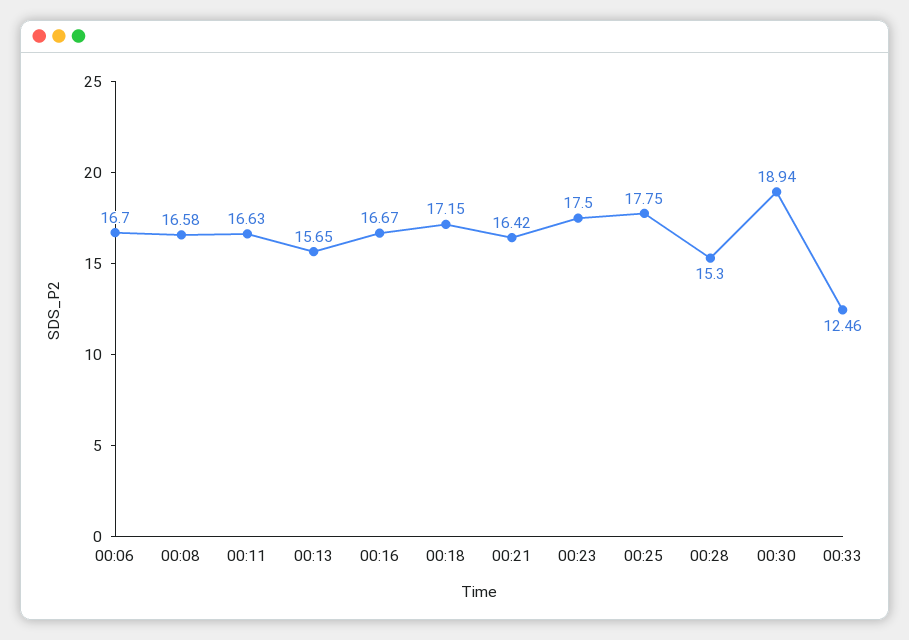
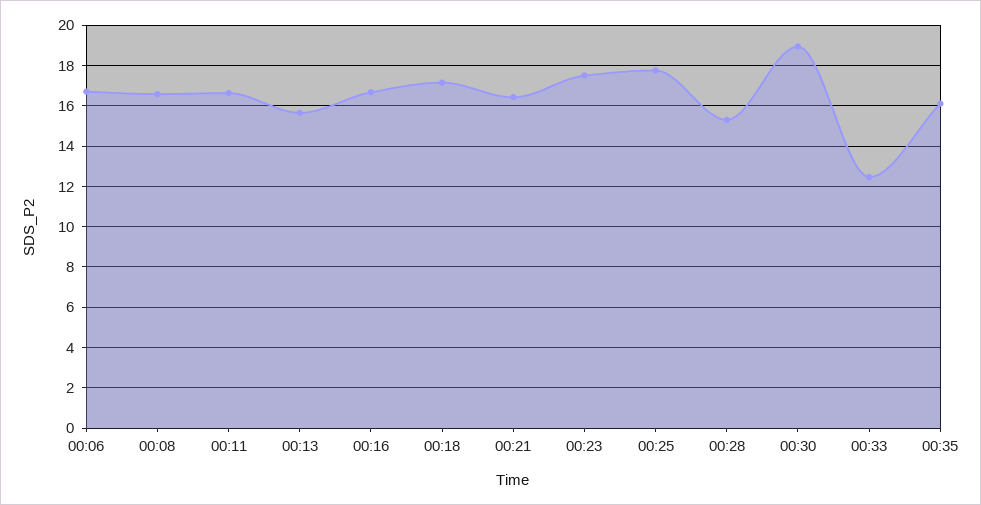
00:35: none -> 16

